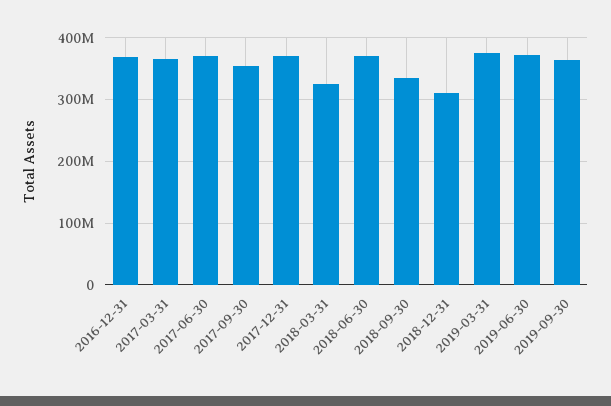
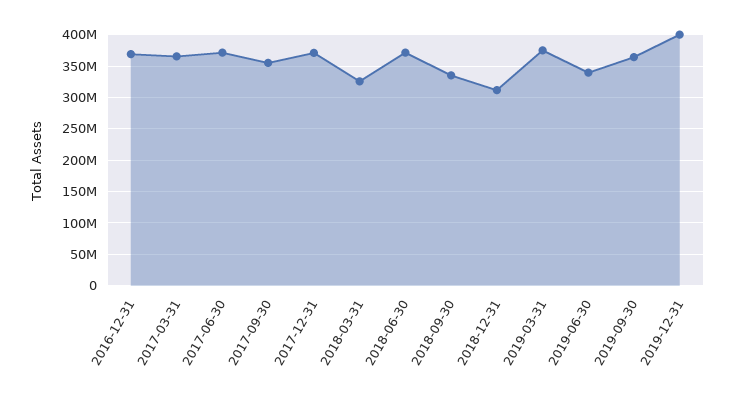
2019-06-30: 370000000 -> 340000000
2019-12-31: none -> 400000000

